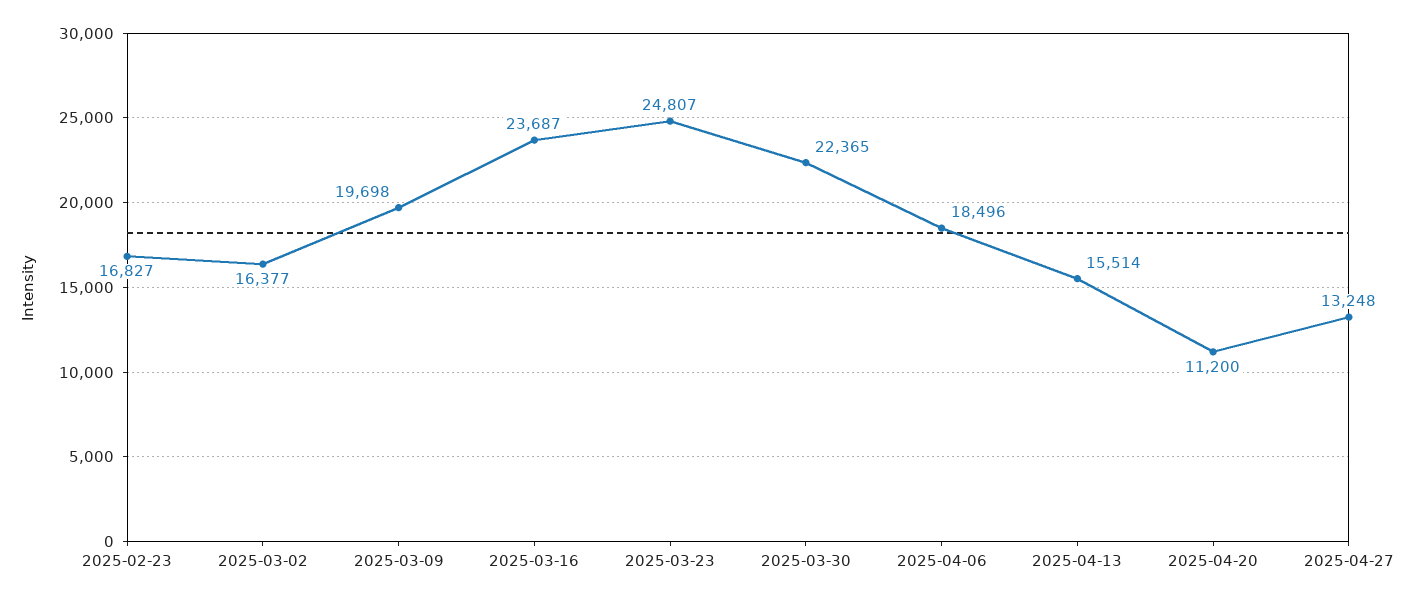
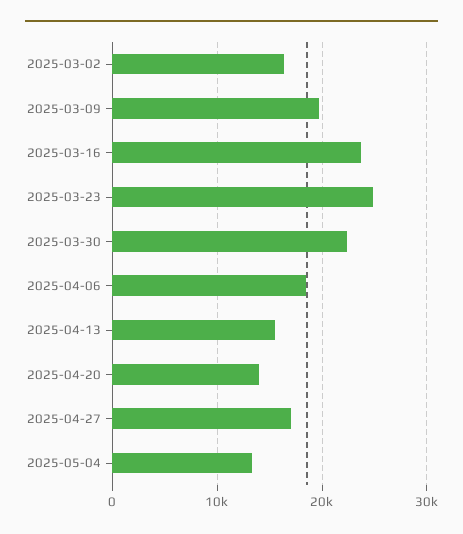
2025-02-23: 16827 -> none
2025-04-20: 11200 -> 14000
2025-04-27: 13248 -> 17000
2025-05-04: none -> 13000

